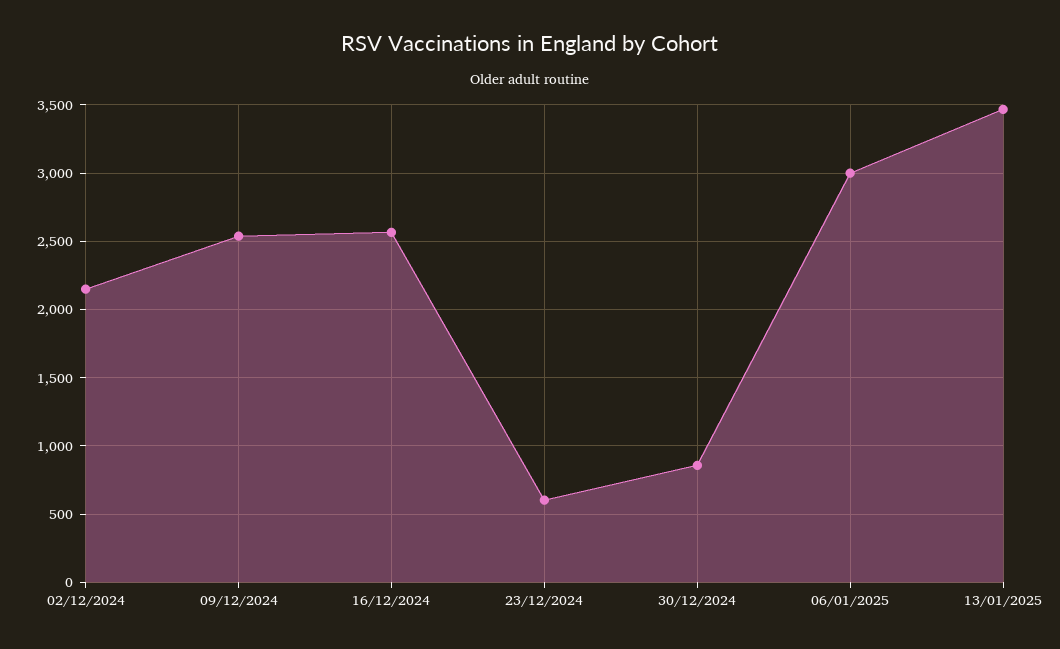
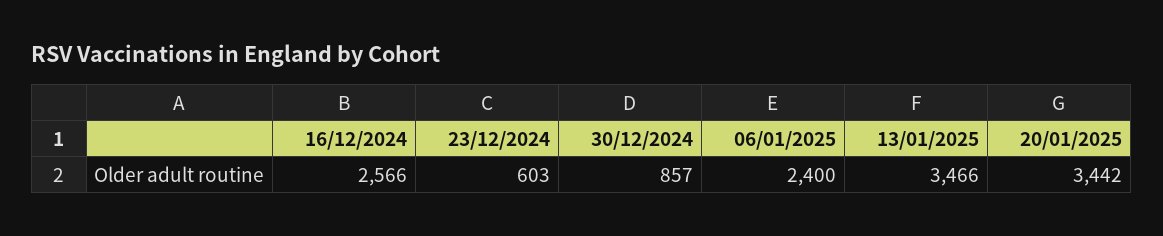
02/12/2024: 2150 -> none
09/12/2024: 2550 -> none
06/01/2025: 3000 -> 2400
20/01/2025: none -> 3442

